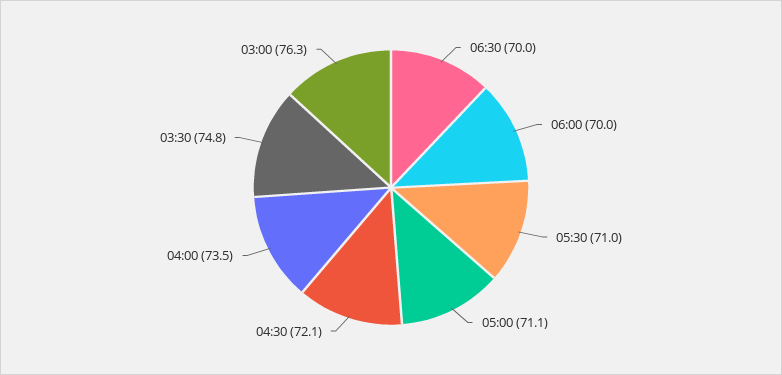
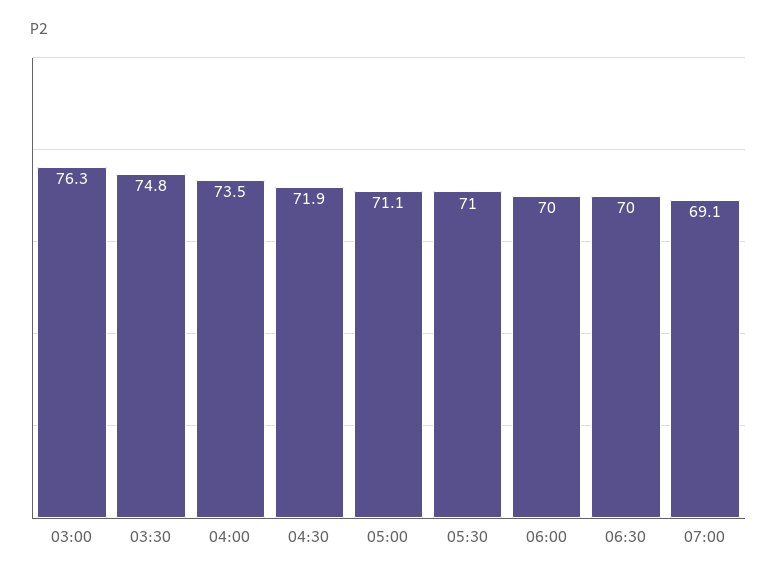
04:30: 72.1 -> 71.9
07:00: none -> 69.1

